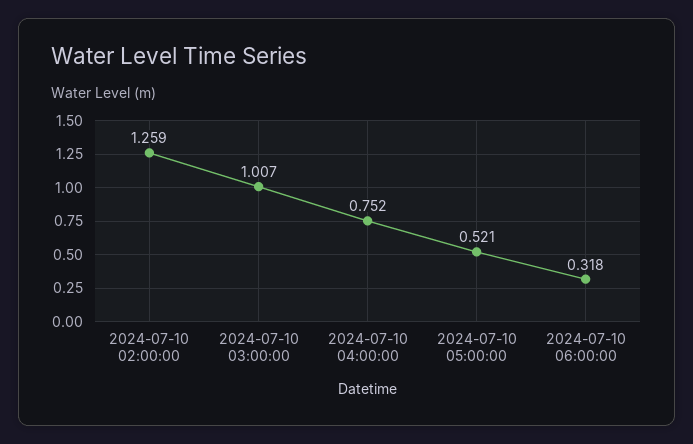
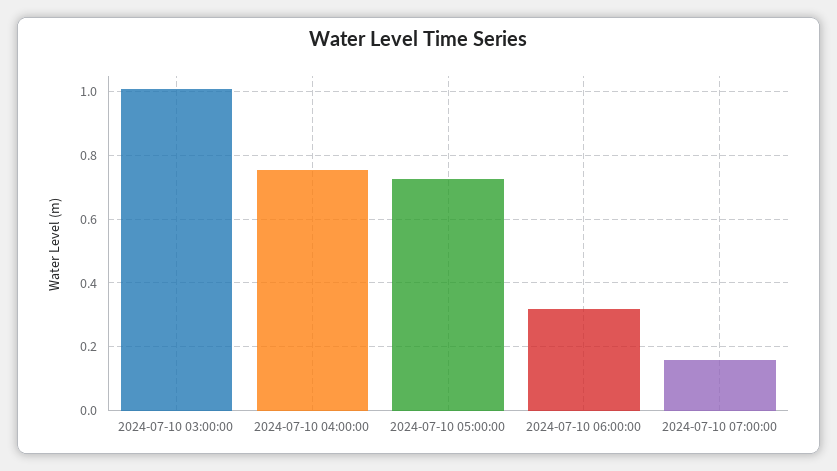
2024-07-10 02:00:00: 1.259 -> none
2024-07-10 05:00:00: 0.521 -> 0.72
2024-07-10 07:00:00: none -> 0.16

